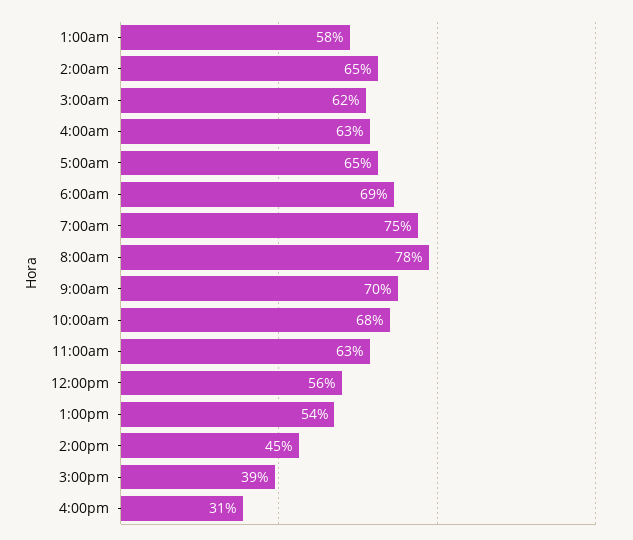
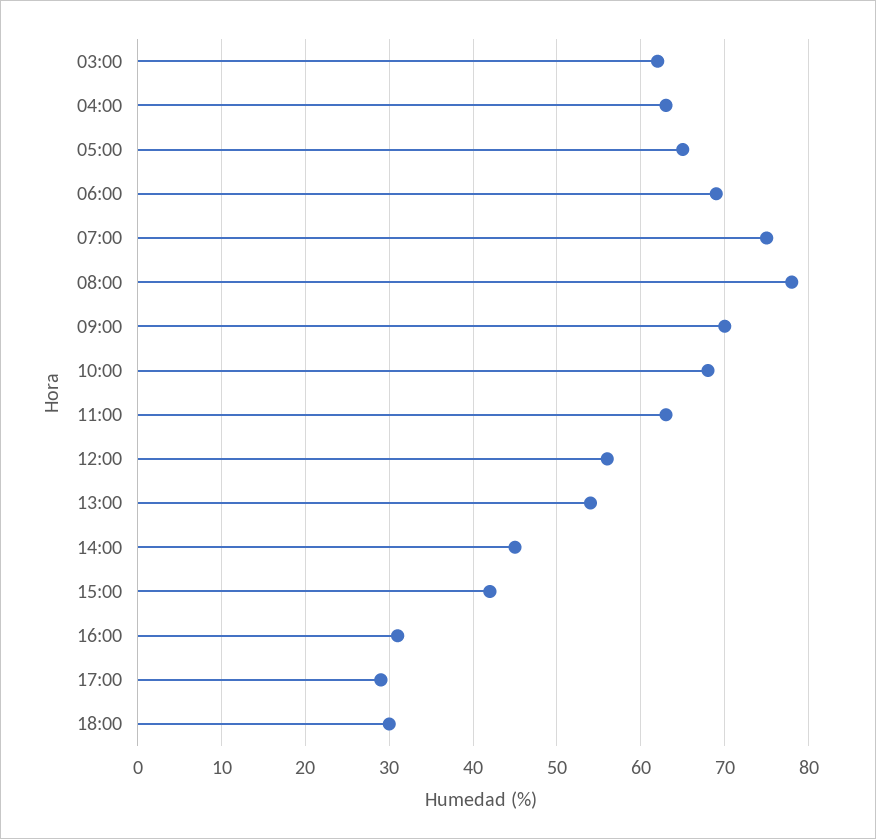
1:00am: 58 -> none
2:00am: 65 -> none
3:00pm: 39 -> 42
17:00: none -> 29
18:00: none -> 30

